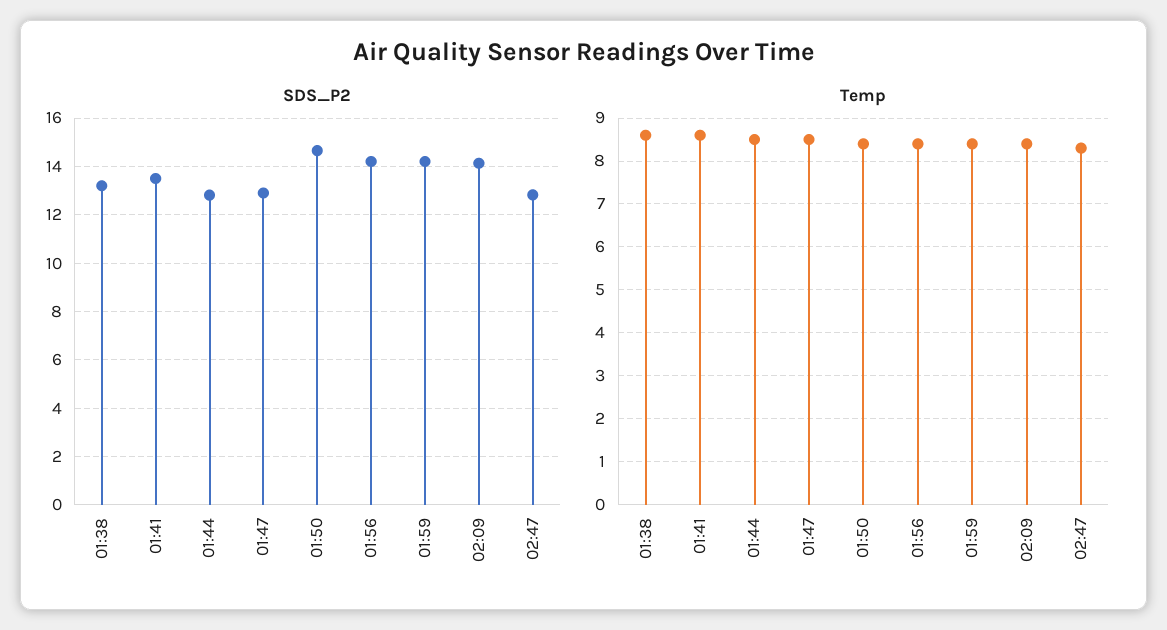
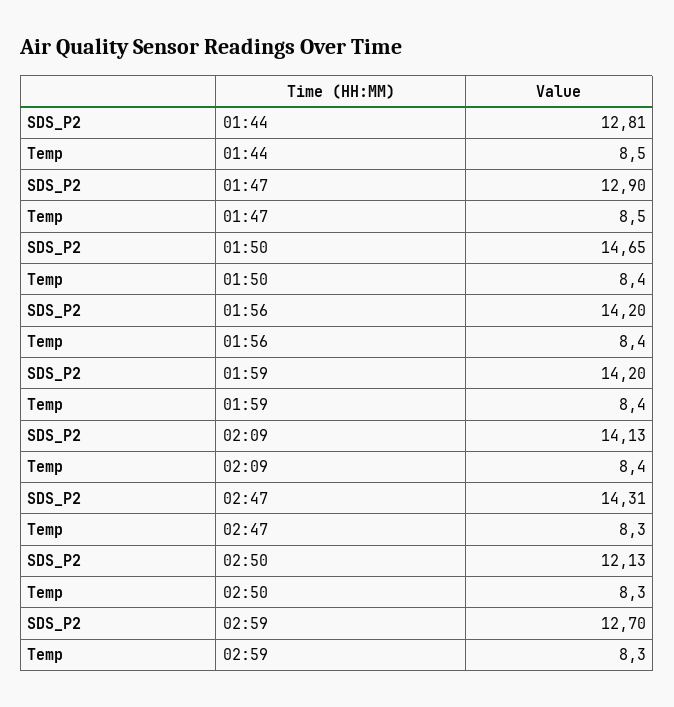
SDS_P2, 01:38: 13.25 -> none
SDS_P2, 01:41: 13.5 -> none
SDS_P2, 02:47: 12.75 -> 14.31
Temp, 01:38: 8.5 -> none
Temp, 01:41: 8.5 -> none
SDS_P2, 02:50: none -> 12.13
Temp, 02:50: none -> 8.3
SDS_P2, 02:59: none -> 12.7
Temp, 02:59: none -> 8.3

